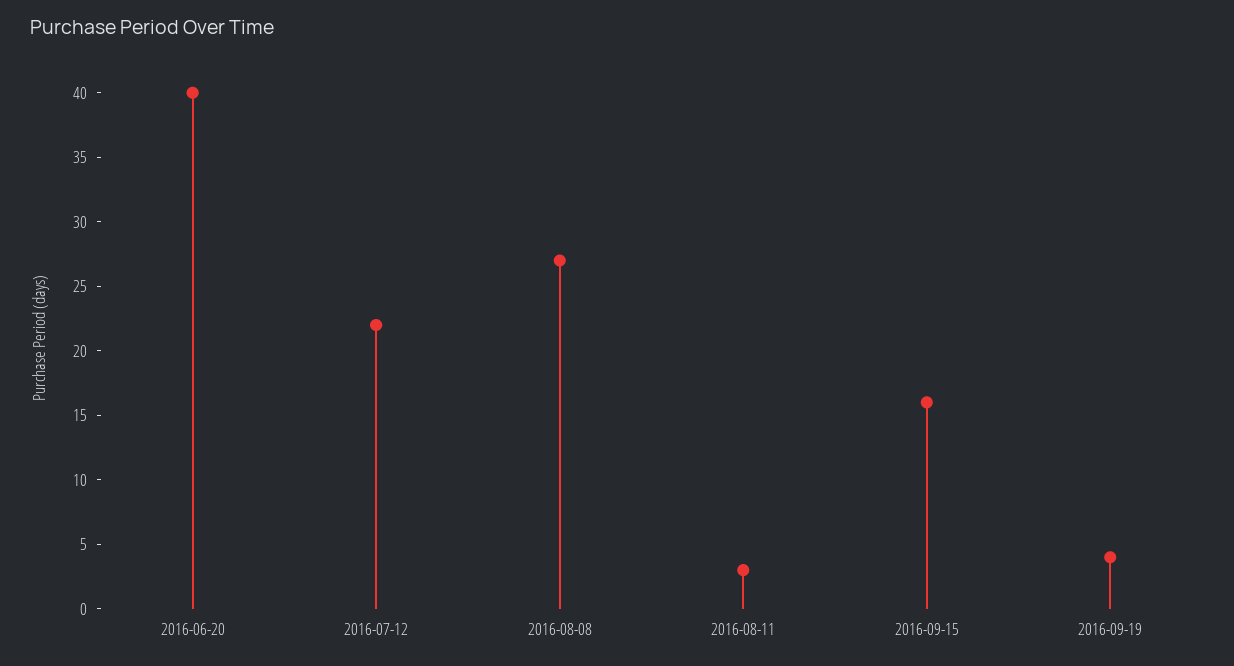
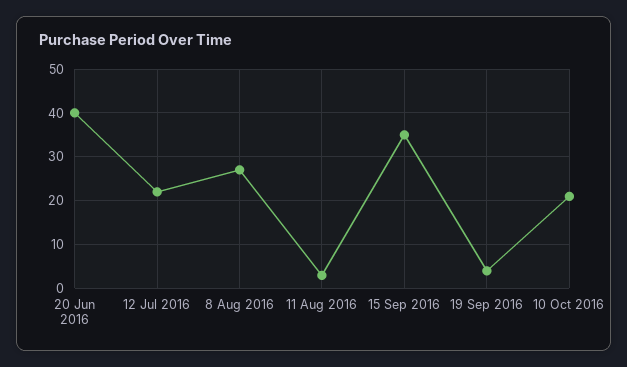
2016-09-15: 16 -> 35
10 Oct 2016: none -> 20

